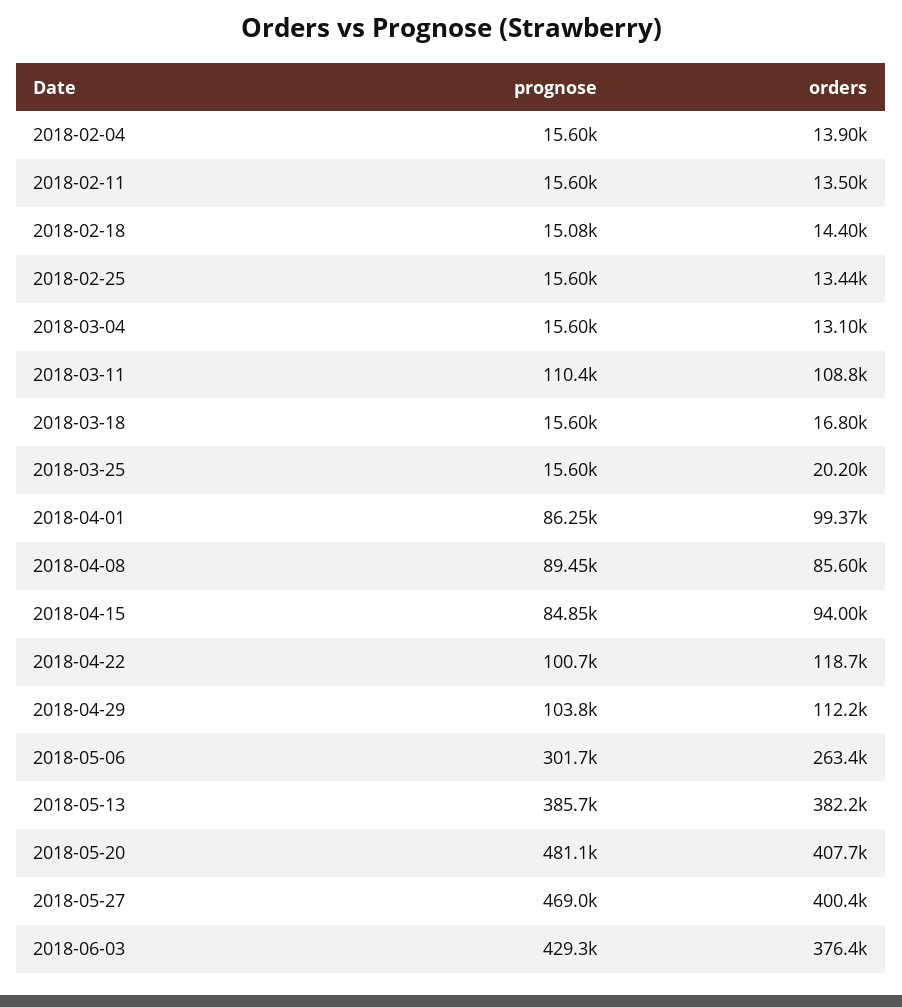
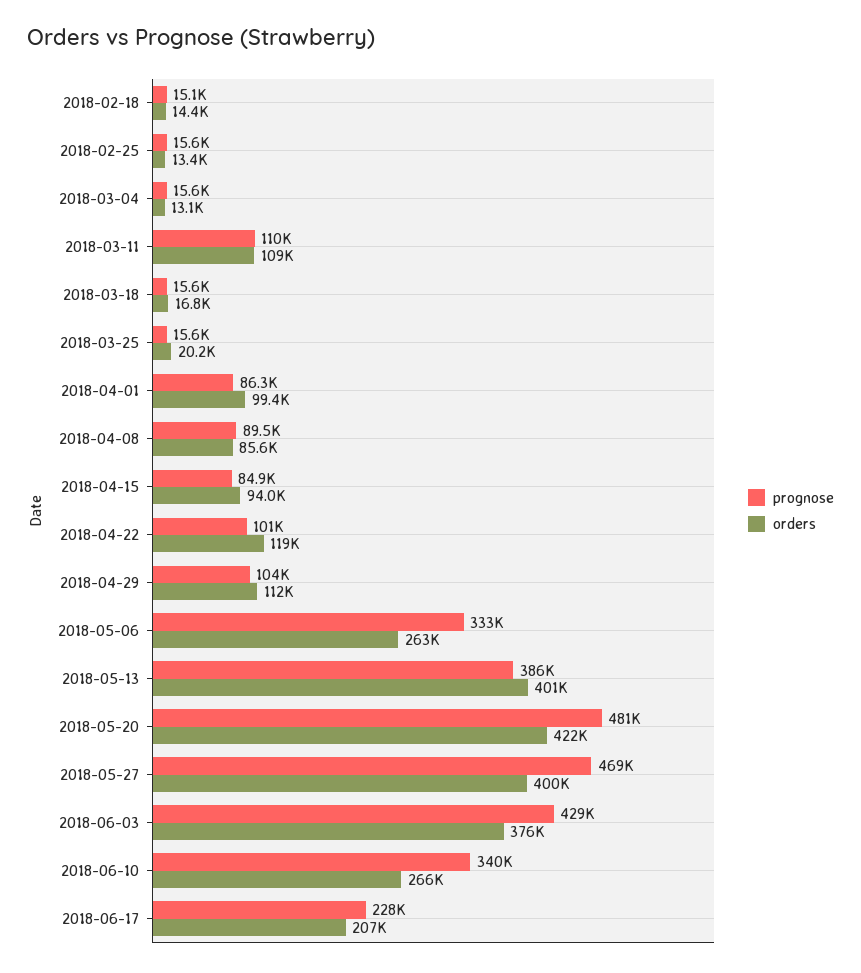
prognose, 2018-02-04: 15600 -> none
orders, 2018-02-04: 13900 -> none
prognose, 2018-02-11: 15600 -> none
orders, 2018-02-11: 13500 -> none
prognose, 2018-05-06: 301700 -> 333000
orders, 2018-05-13: 382200 -> 401000
orders, 2018-05-20: 407700 -> 422000
prognose, 2018-06-10: none -> 340000
orders, 2018-06-10: none -> 266000
prognose, 2018-06-17: none -> 228000
orders, 2018-06-17: none -> 207000

